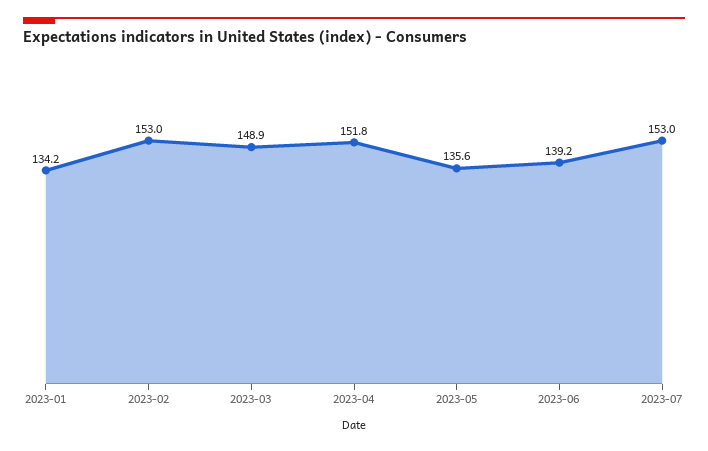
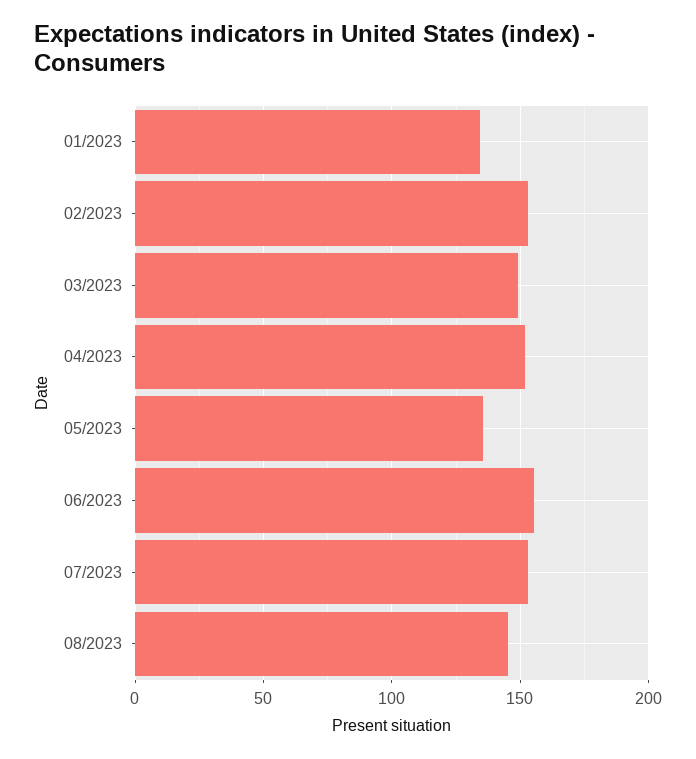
2023-06: 139.2 -> 155
08/2023: none -> 145

